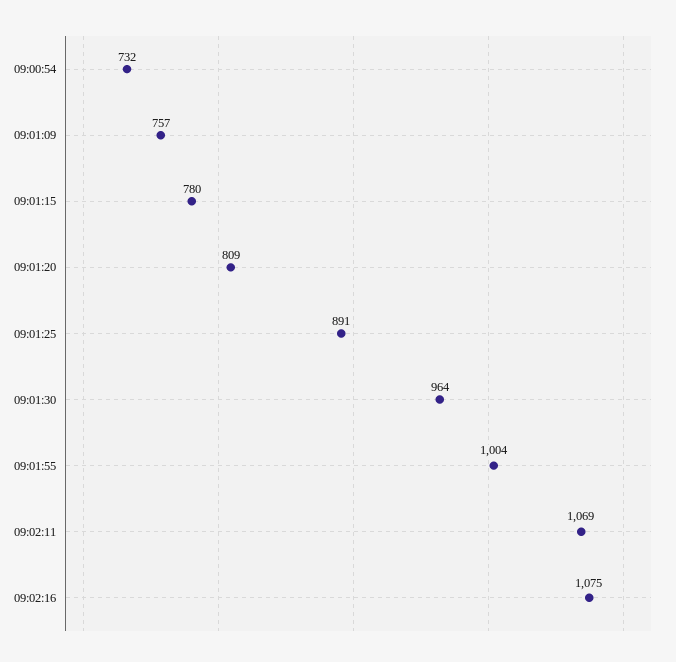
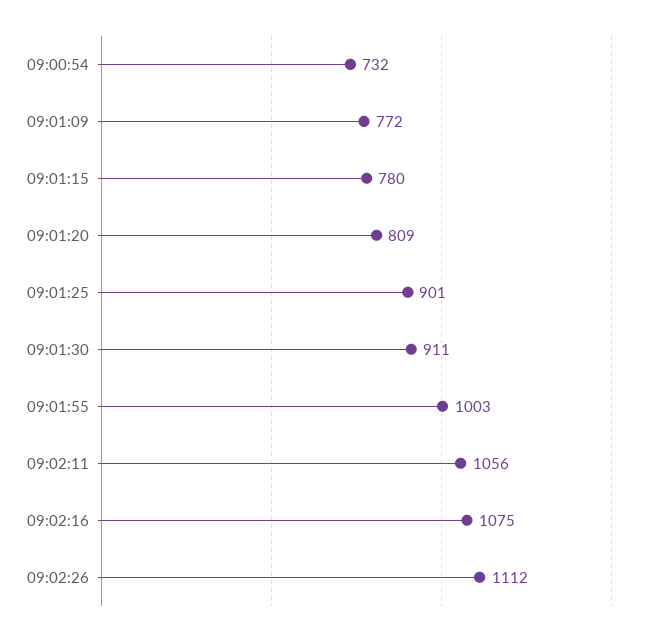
09:01:09: 757 -> 772
09:01:25: 891 -> 901
09:01:30: 964 -> 911
09:01:55: 1004 -> 1003
09:02:11: 1069 -> 1056
09:02:26: none -> 1112

